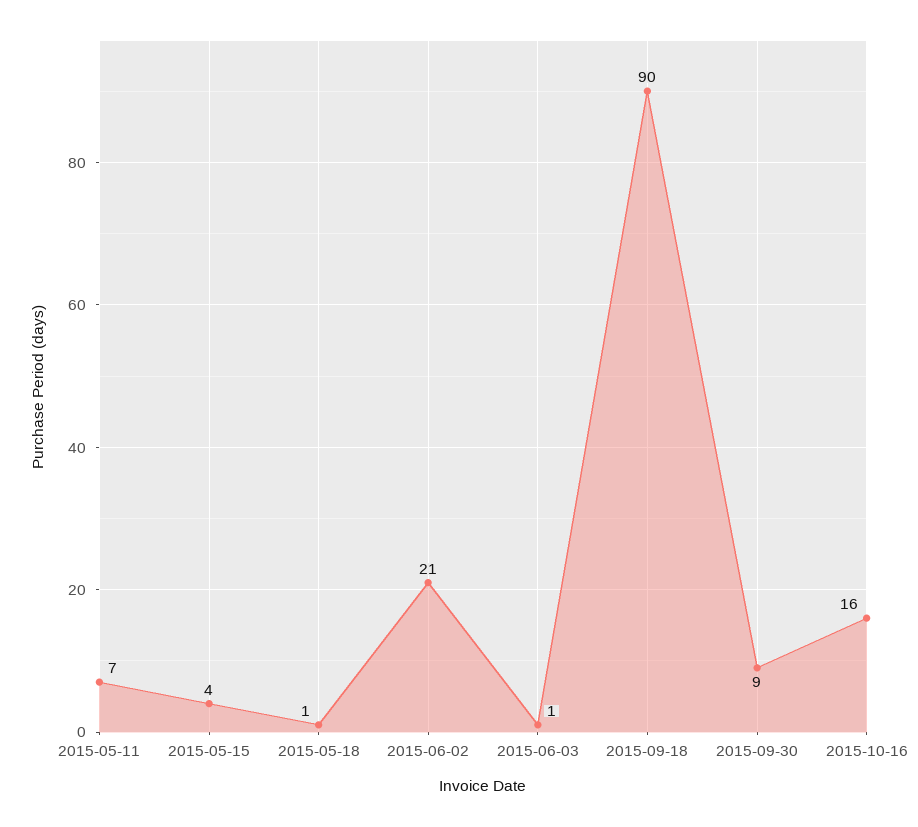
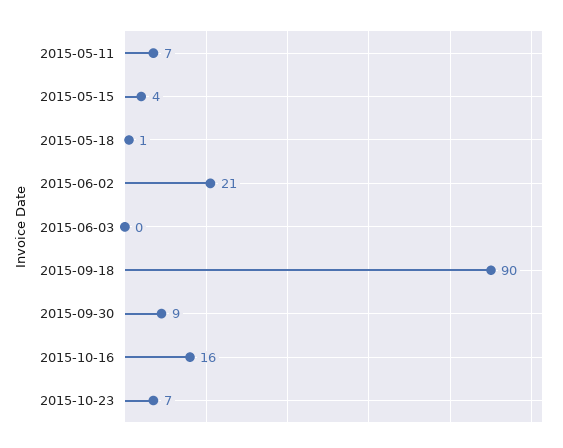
2015-06-03: 1 -> 0
2015-10-23: none -> 7

